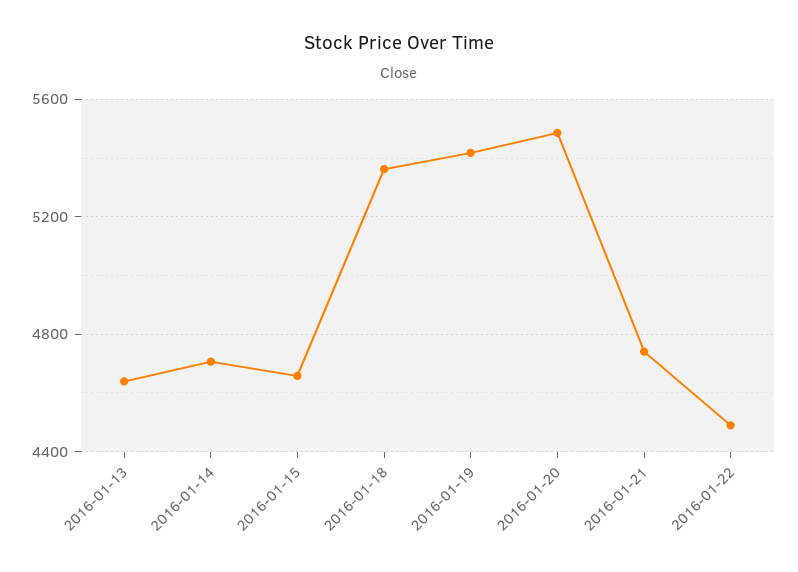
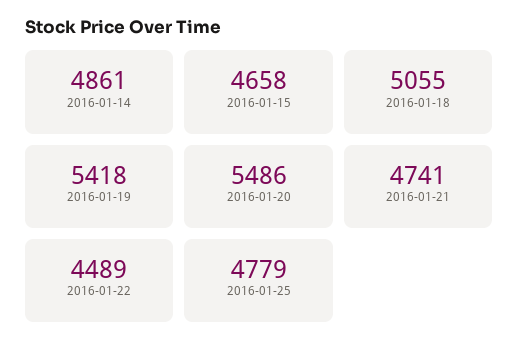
2016-01-13: 4650 -> none
2016-01-14: 4700 -> 4861
2016-01-18: 5350 -> 5055
2016-01-25: none -> 4779

